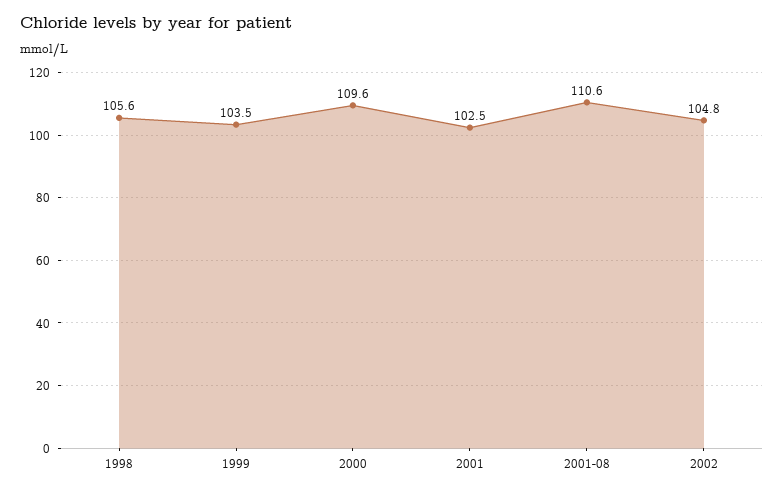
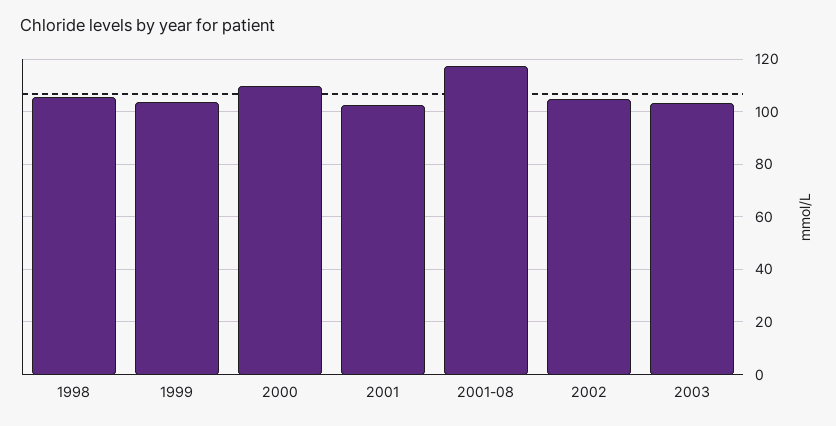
2001-08: 110.6 -> 117.5
2003: none -> 102.5

